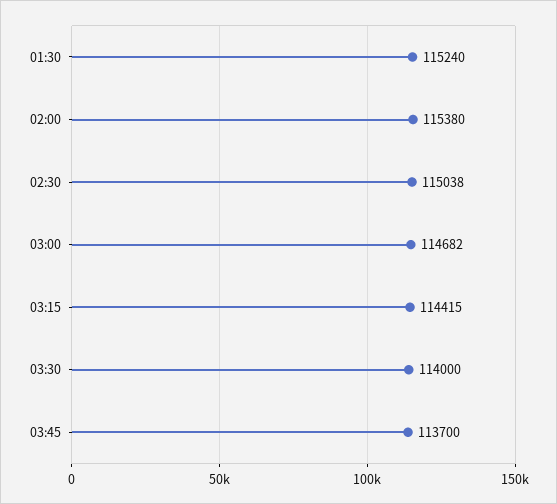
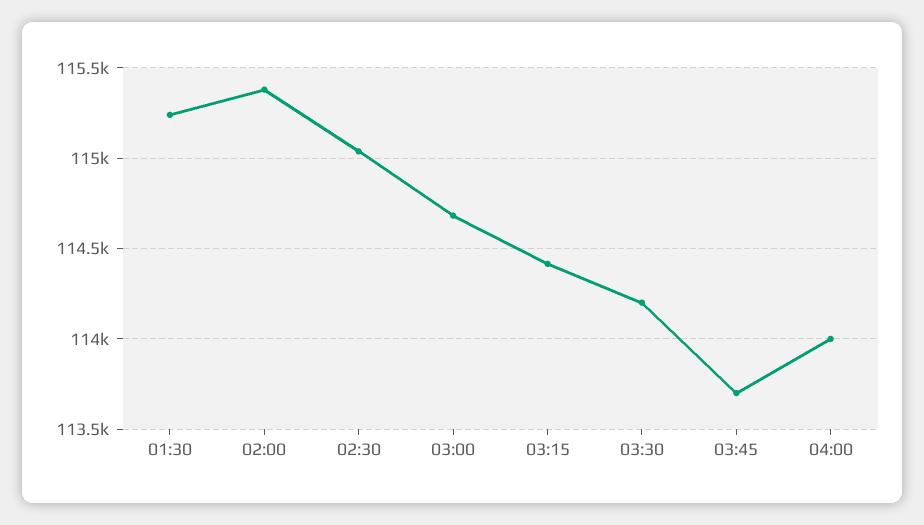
03:30: 114000 -> 114200
04:00: none -> 114000

